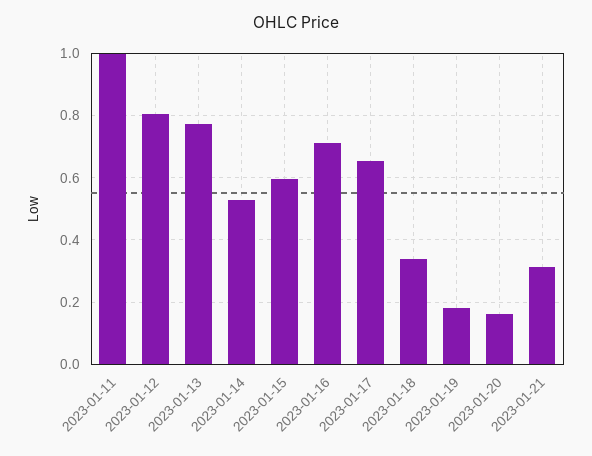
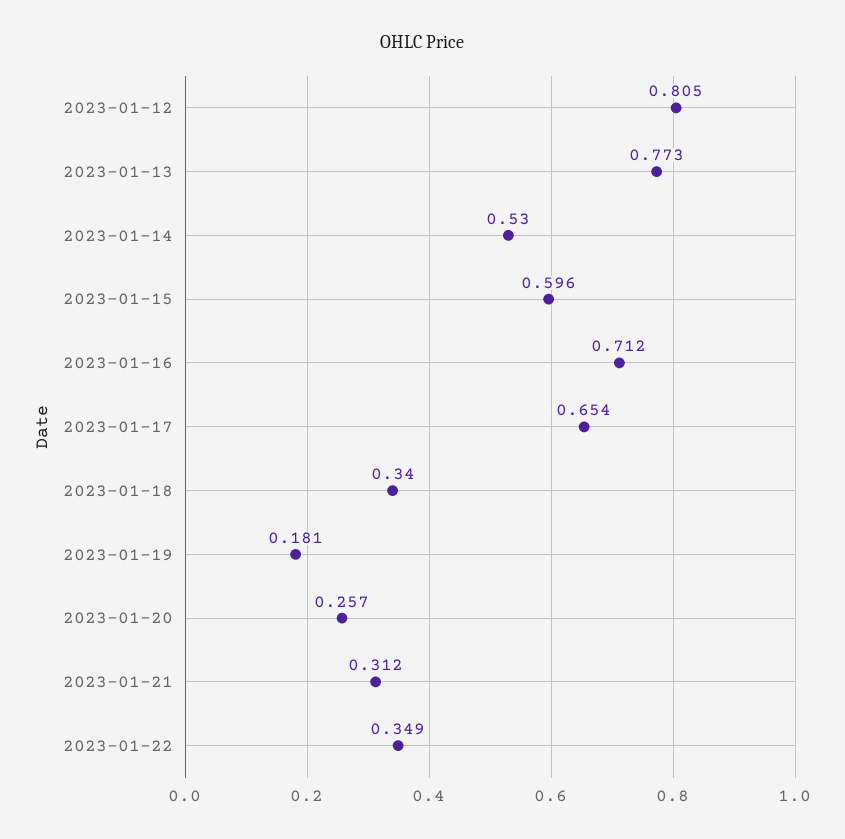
2023-01-11: 1 -> none
2023-01-20: 0.16 -> 0.257
2023-01-22: none -> 0.349

